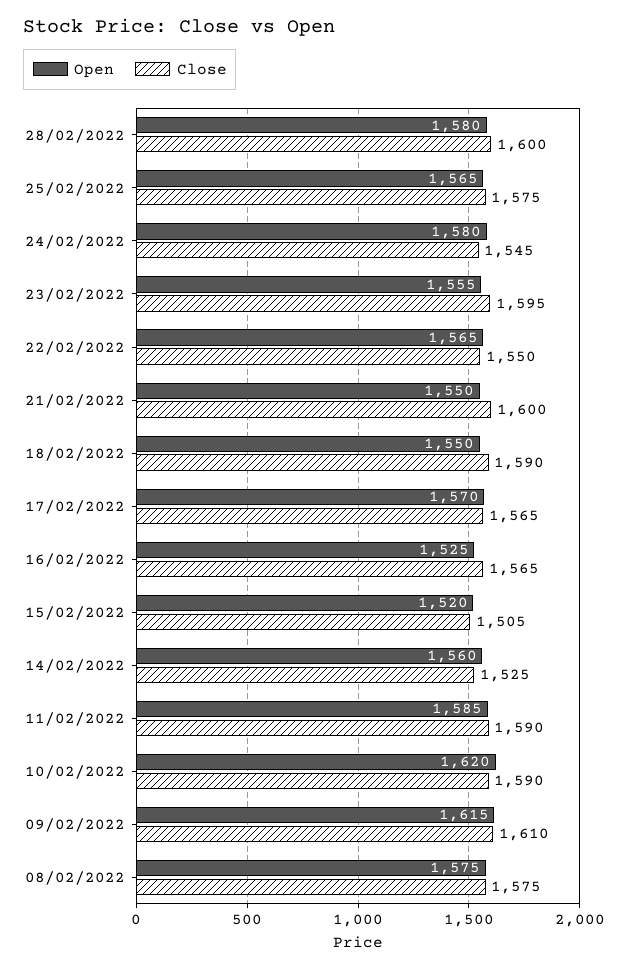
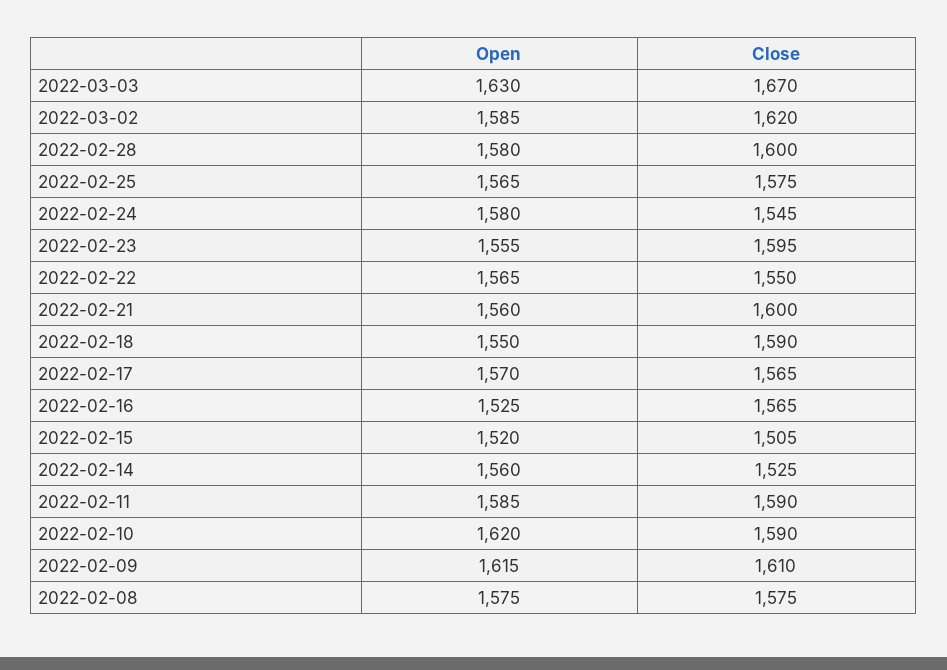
Open, 21/02/2022: 1550 -> 1560
Open, 2022-03-03: none -> 1630
Close, 2022-03-03: none -> 1670
Open, 2022-03-02: none -> 1585
Close, 2022-03-02: none -> 1620

